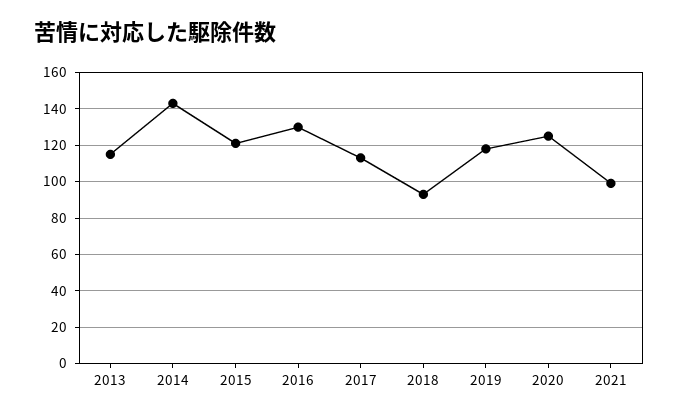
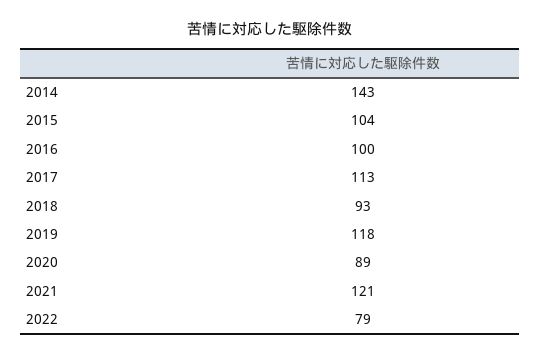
2013: 115 -> none
2015: 120 -> 104
2016: 130 -> 100
2020: 125 -> 89
2021: 100 -> 121
2022: none -> 79

